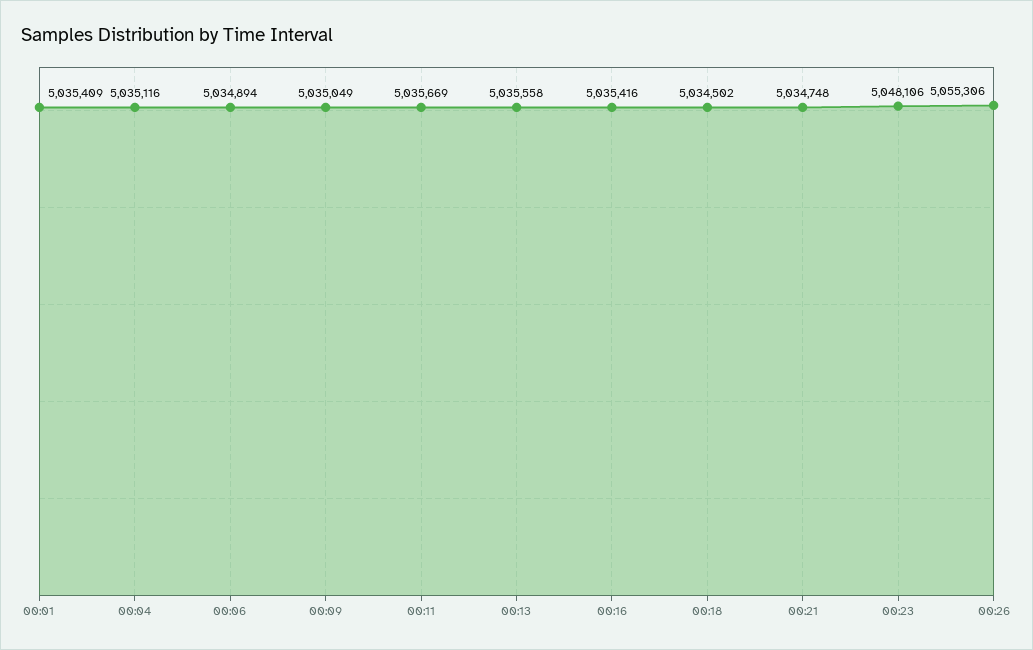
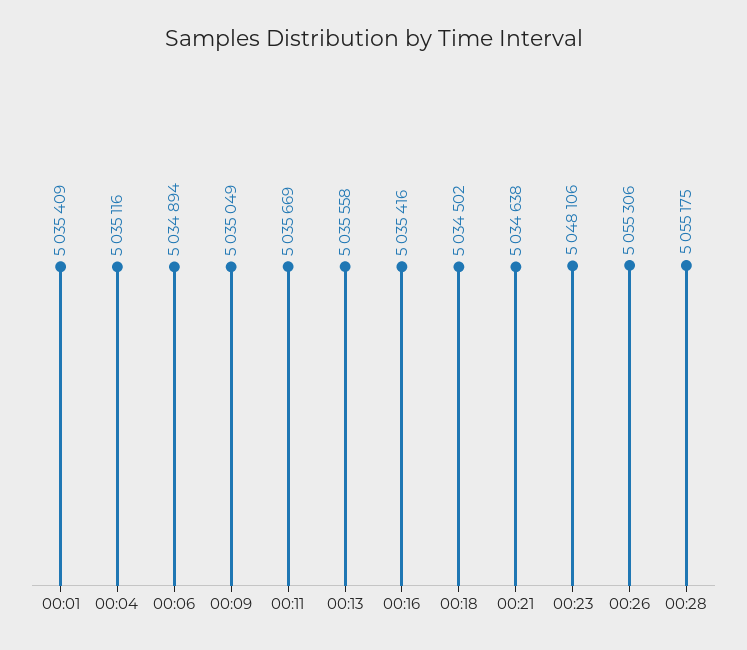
00:21: 5034748 -> 5034638
00:28: none -> 5055175

